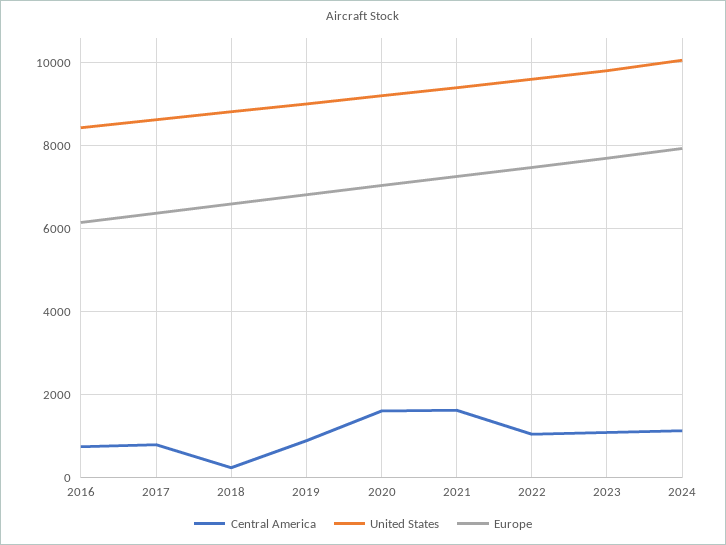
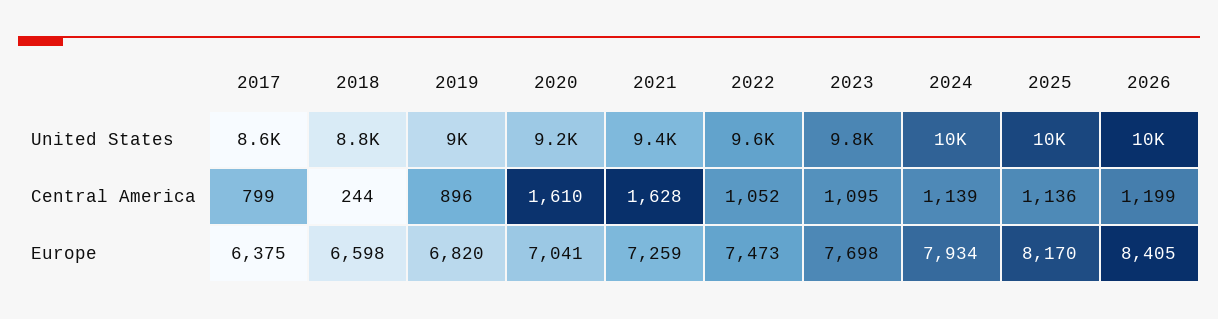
Central America, 2016: 800 -> none
United States, 2016: 8400 -> none
Europe, 2016: 6200 -> none
United States, 2025: none -> 10000
United States, 2026: none -> 10000
Central America, 2025: none -> 1136
Central America, 2026: none -> 1199
Europe, 2025: none -> 8170
Europe, 2026: none -> 8405

